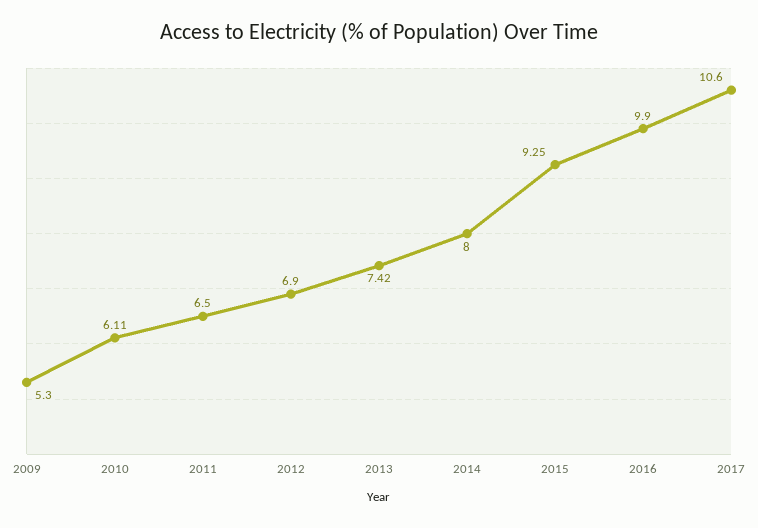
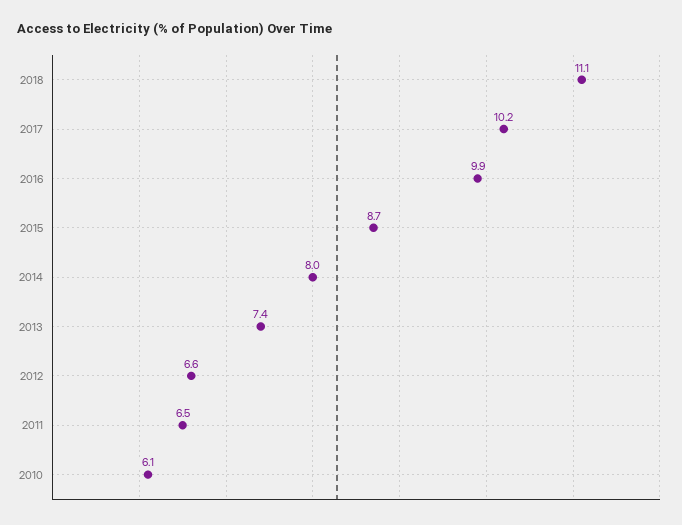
2009: 5.3 -> none
2012: 6.9 -> 6.6
2015: 9.25 -> 8.7
2017: 10.6 -> 10.2
2018: none -> 11.1

